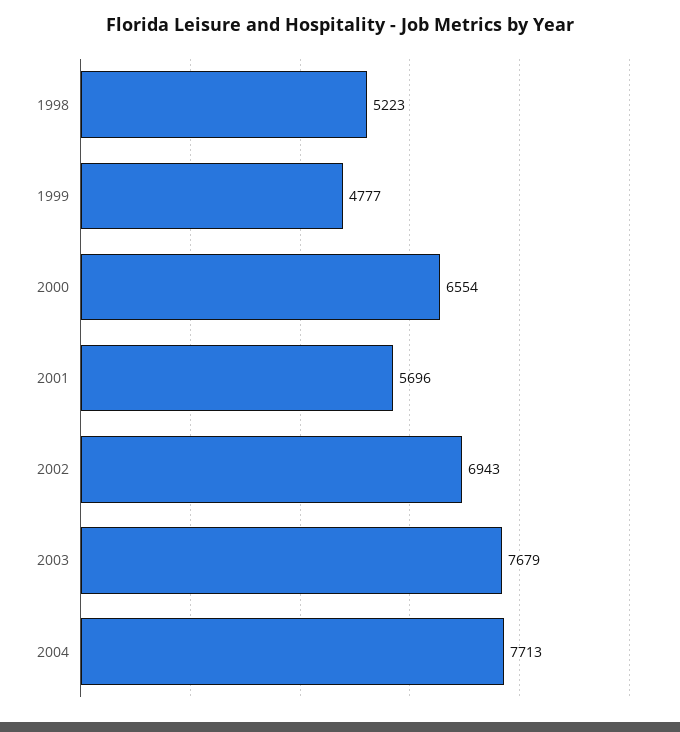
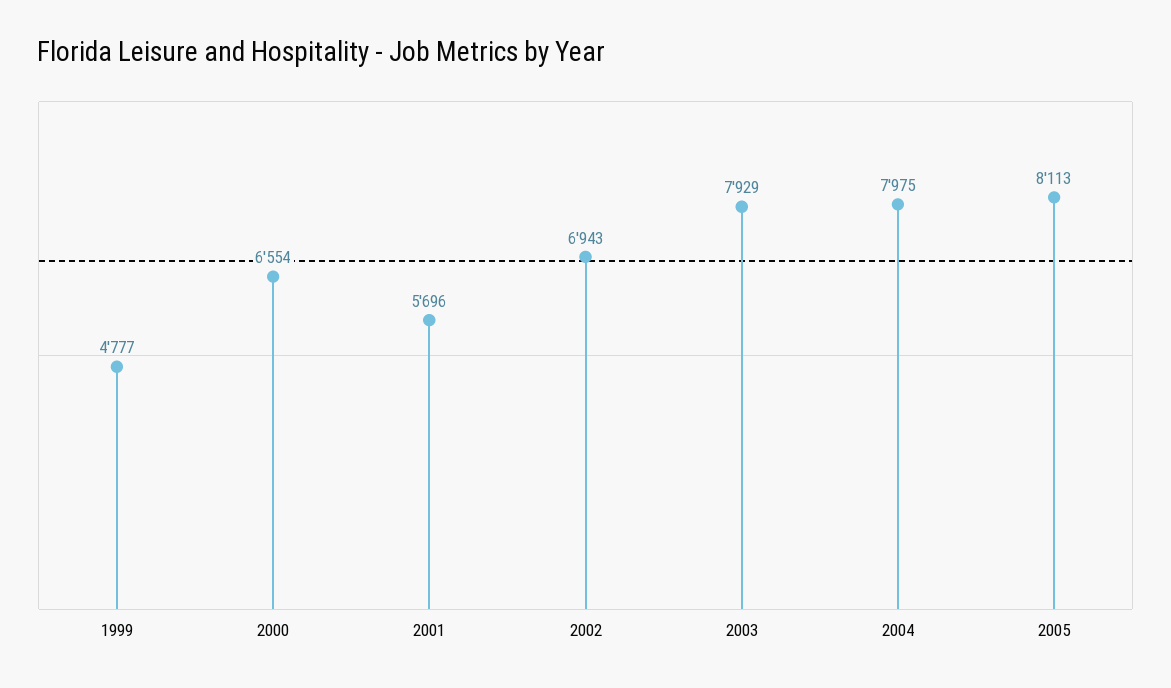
1998: 5223 -> none
2003: 7679 -> 7929
2004: 7713 -> 7975
2005: none -> 8113

